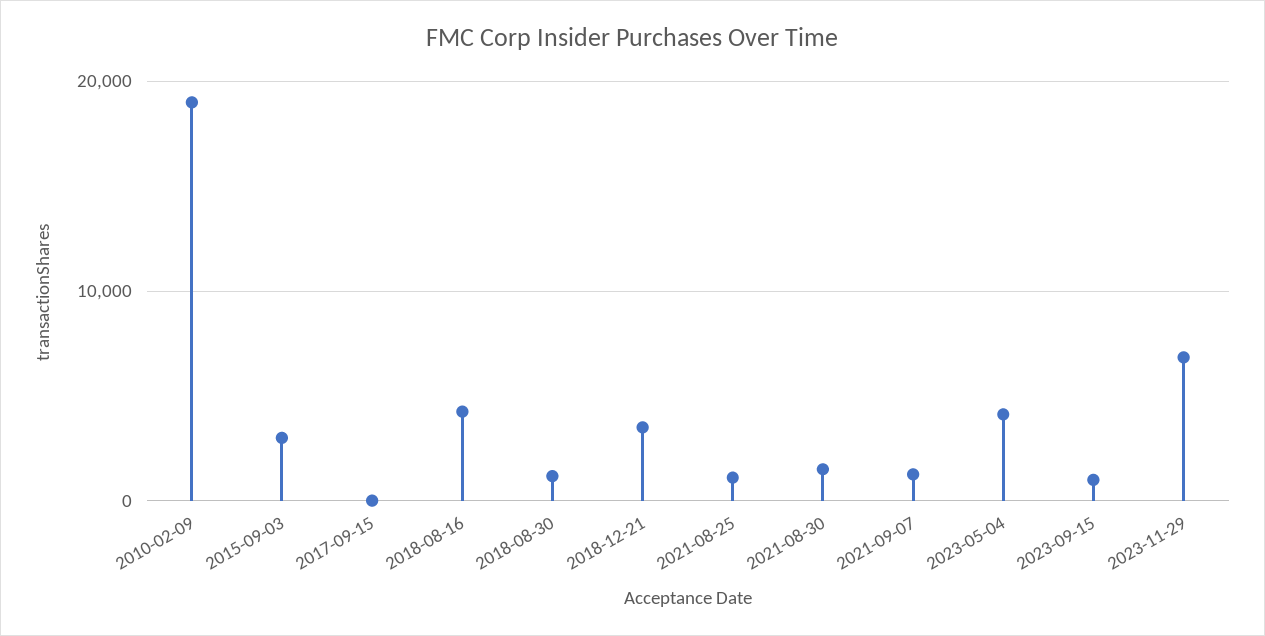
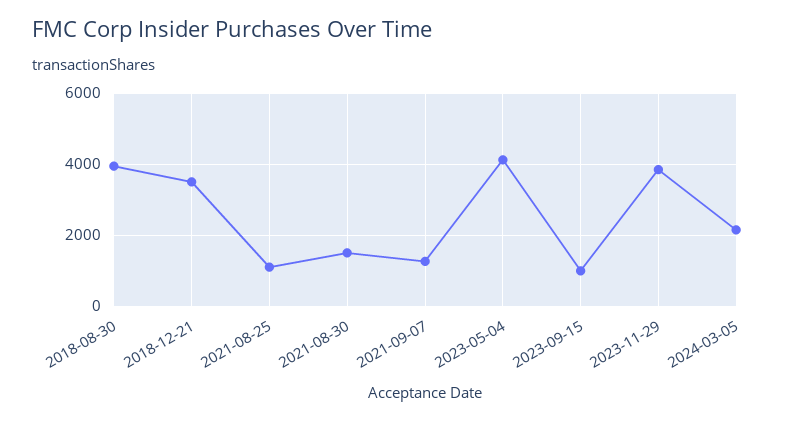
2010-02-09: 19000 -> none
2015-09-03: 3000 -> none
2017-09-15: 0 -> none
2018-08-16: 4000 -> none
2018-08-30: 1000 -> 4000
2023-11-29: 7000 -> 3800
2024-03-05: none -> 2200

